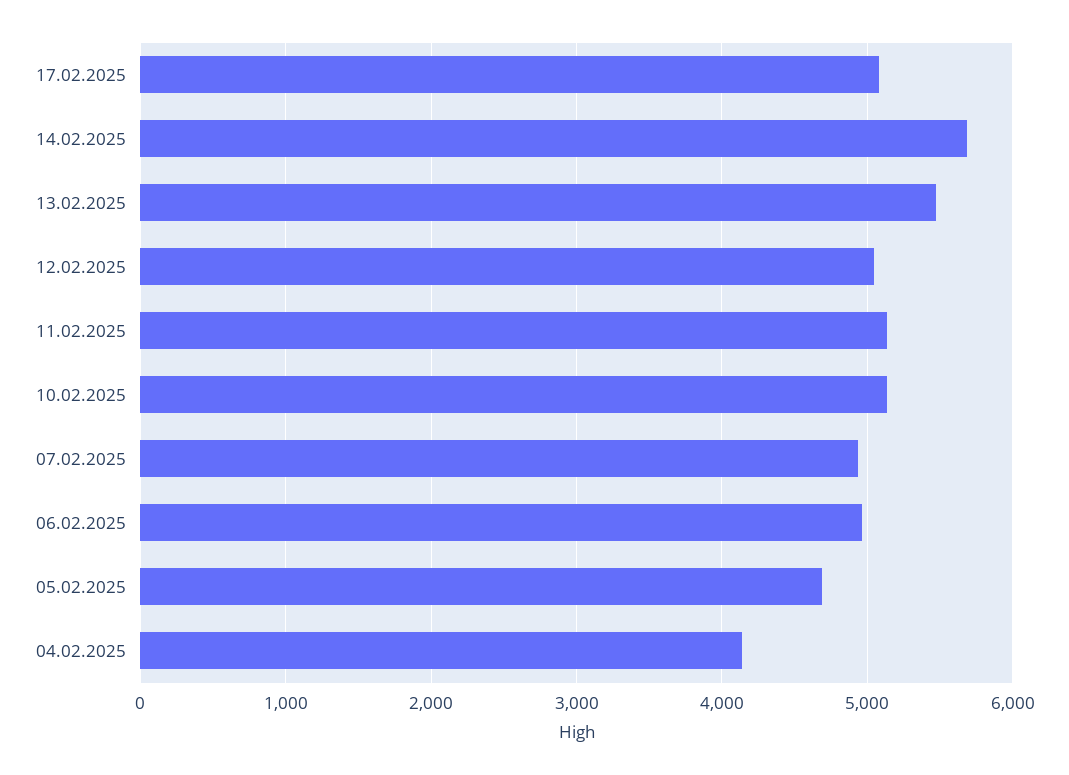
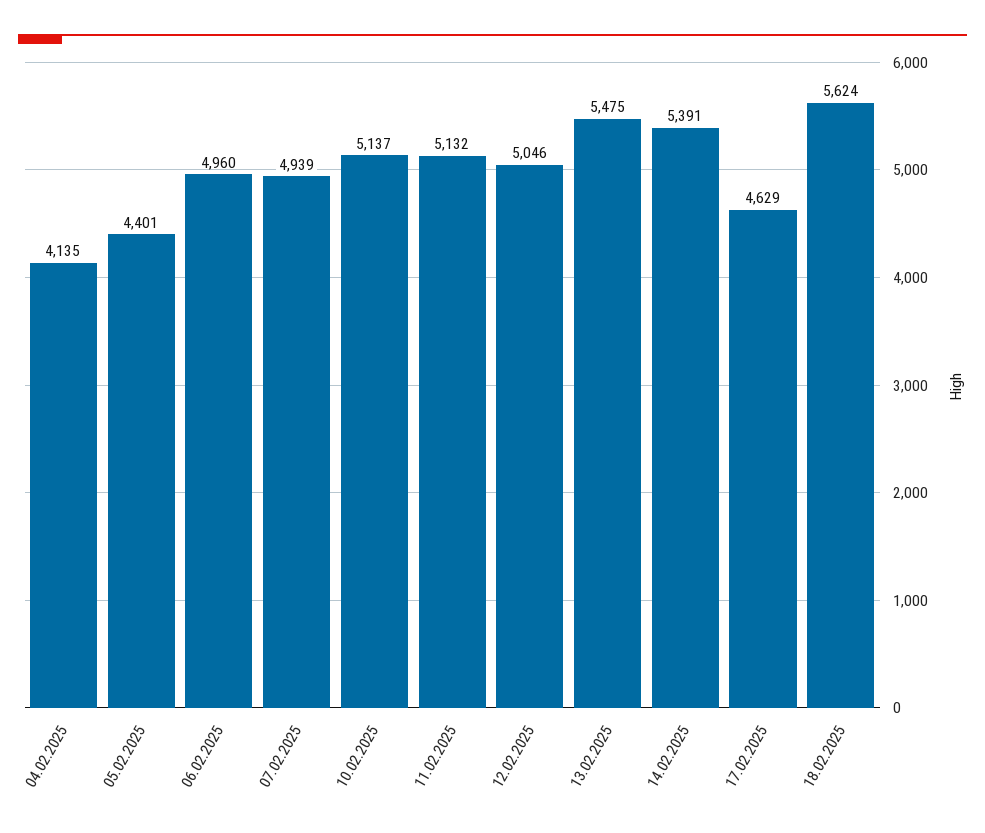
17.02.2025: 5100 -> 4629
14.02.2025: 5700 -> 5391
05.02.2025: 4700 -> 4401
18.02.2025: none -> 5624

